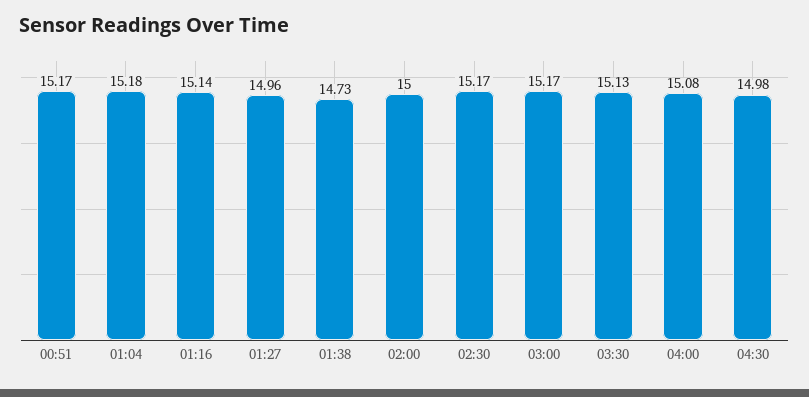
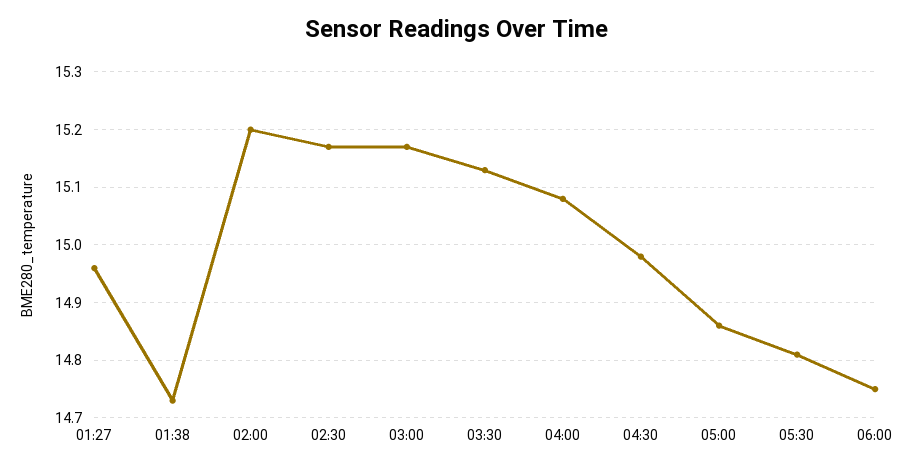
00:51: 15.17 -> none
01:04: 15.18 -> none
01:16: 15.14 -> none
02:00: 15 -> 15.2
05:00: none -> 14.85
05:30: none -> 14.8
06:00: none -> 14.75

